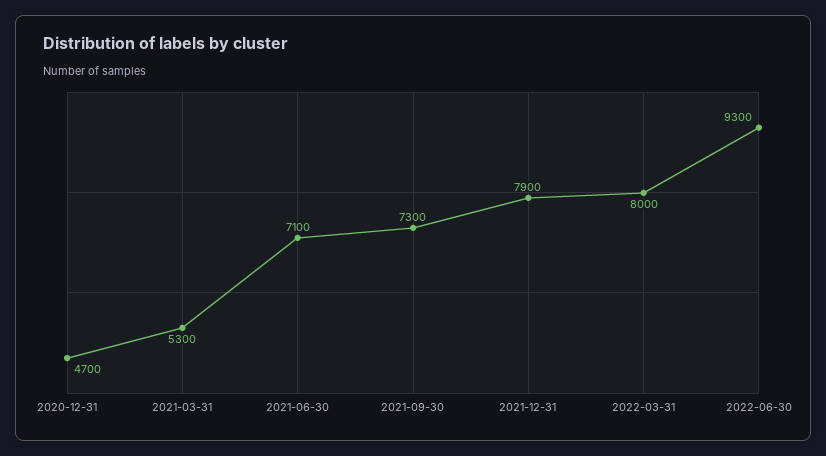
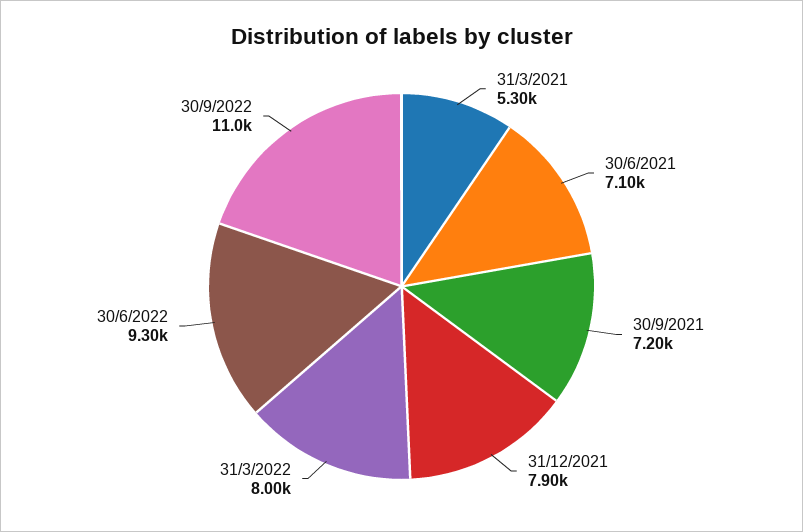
2020-12-31: 4700 -> none
2021-09-30: 7300 -> 7200
30/9/2022: none -> 11000

